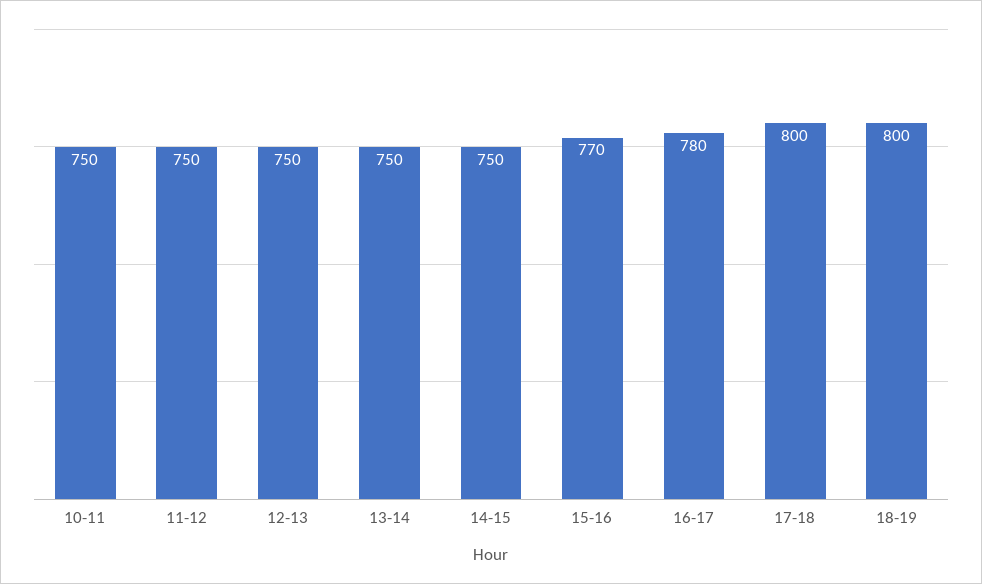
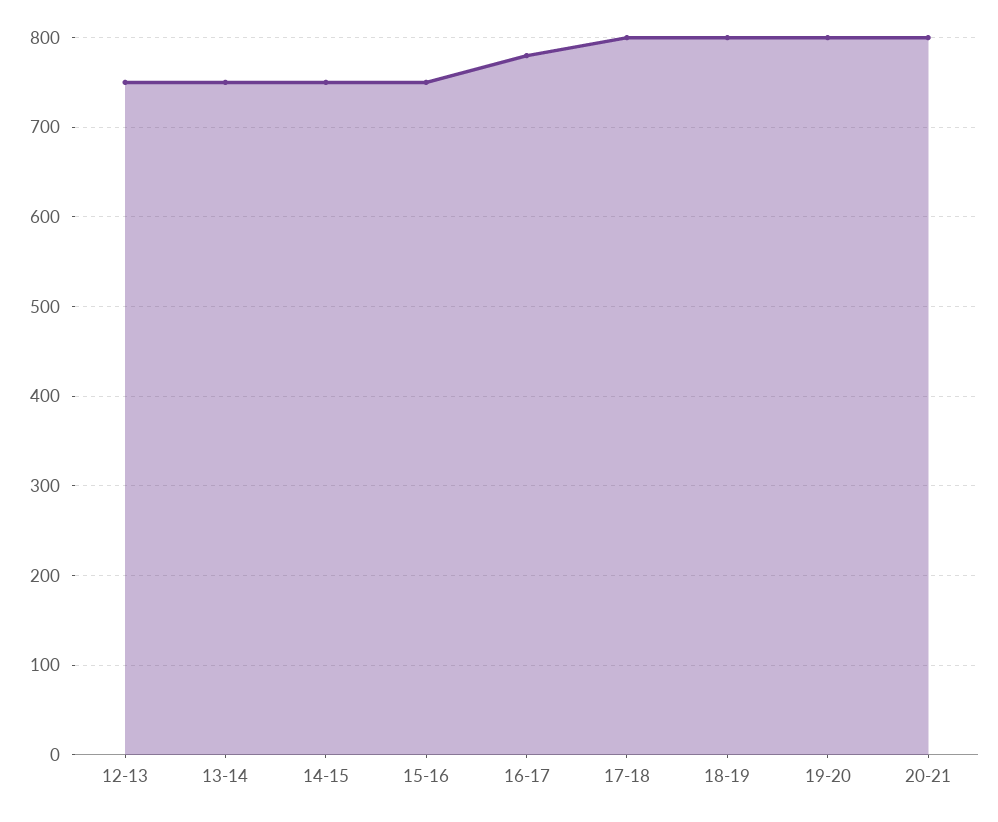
10-11: 750 -> none
11-12: 750 -> none
15-16: 770 -> 750
19-20: none -> 800
20-21: none -> 800

